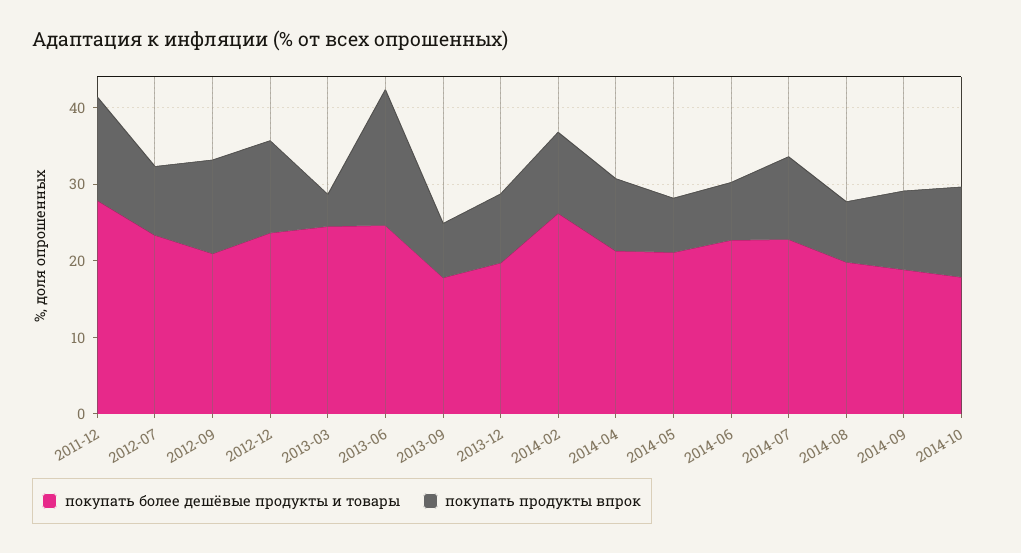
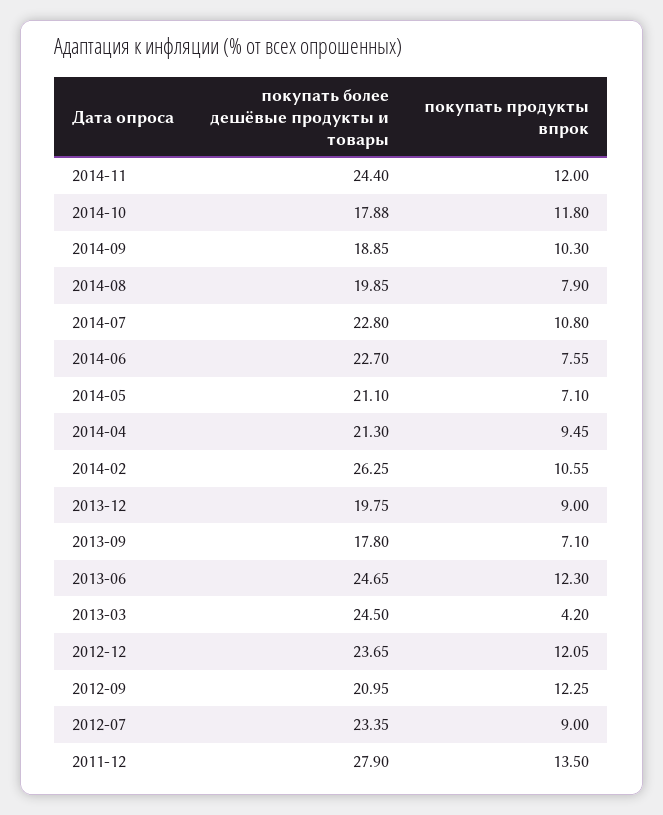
покупать продукты впрок, 2013-06: 18 -> 12.3
покупать более дешёвые продукты и товары, 2014-11: none -> 24.4
покупать продукты впрок, 2014-11: none -> 12

